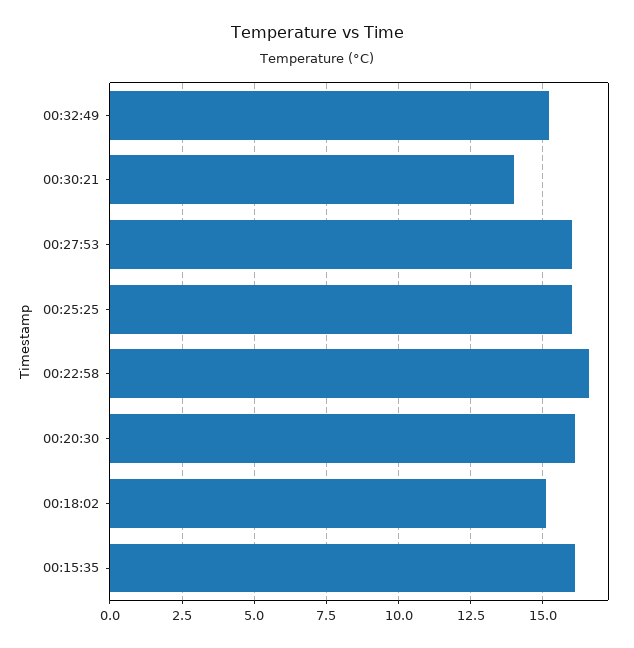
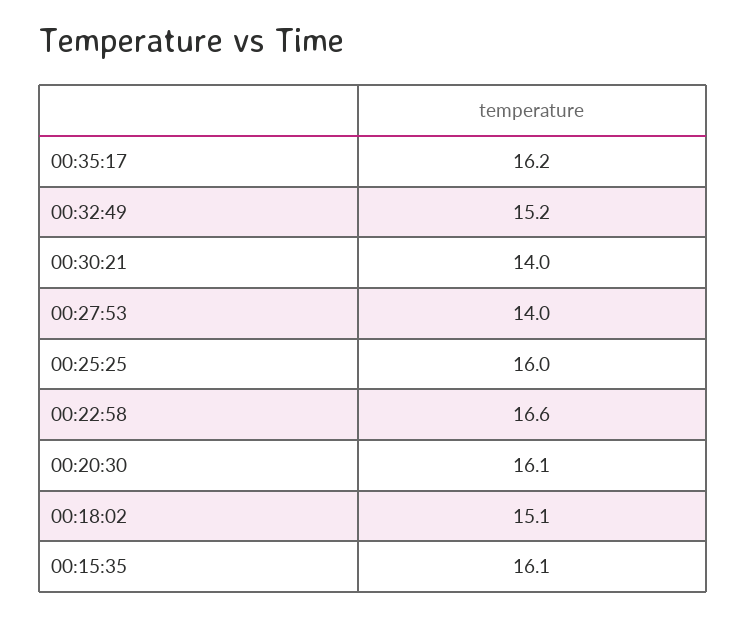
00:27:53: 16 -> 14
00:35:17: none -> 16.2

